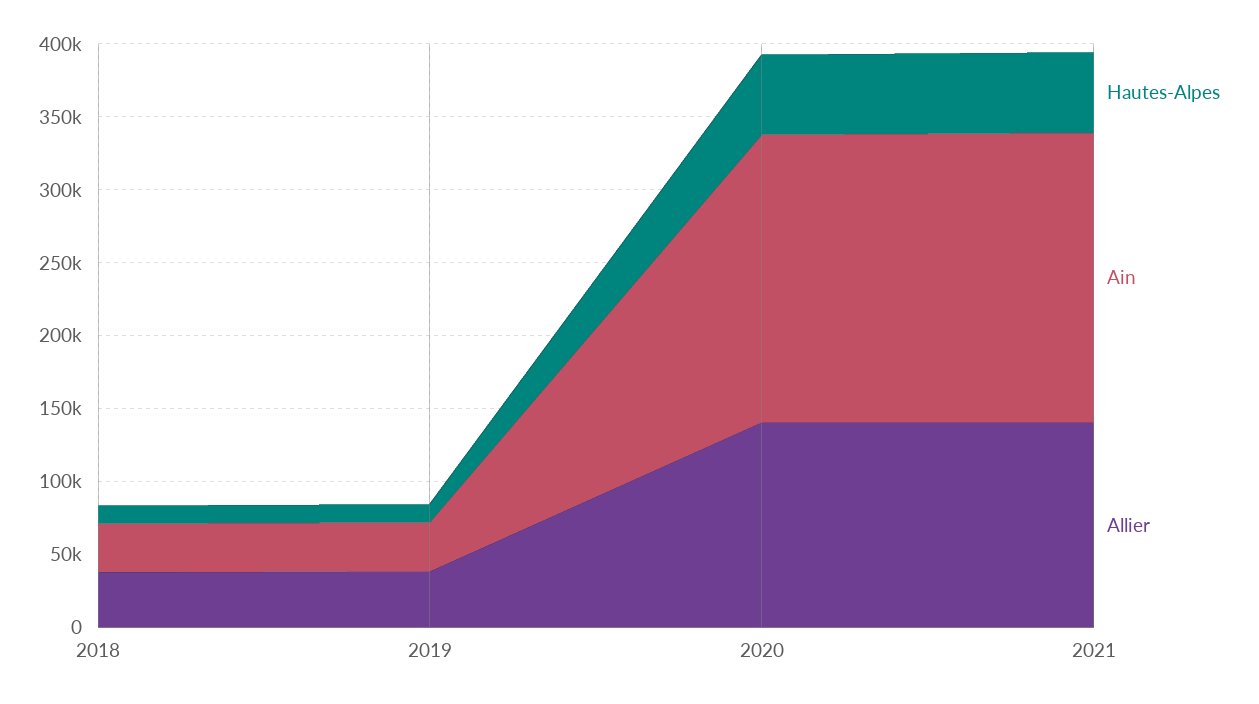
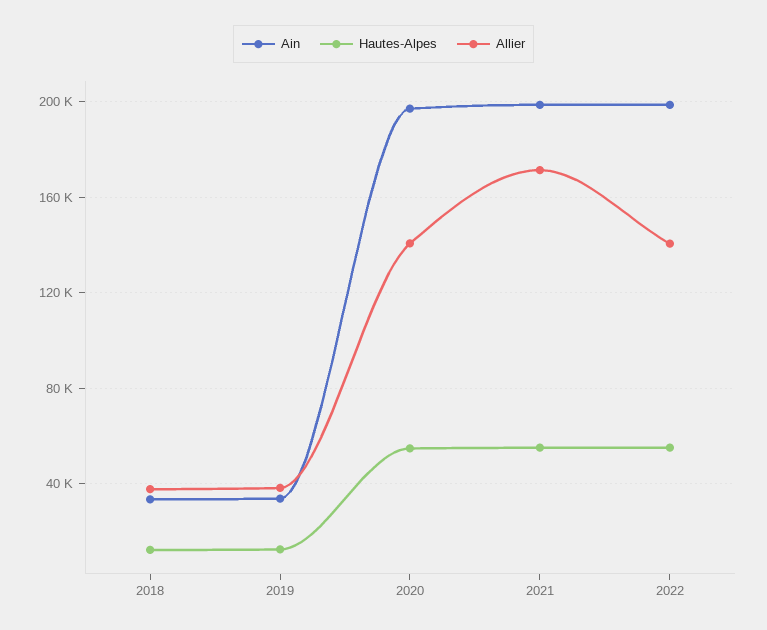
Allier, 2021: 140000 -> 170000
Ain, 2022: none -> 200000
Hautes-Alpes, 2022: none -> 55000
Allier, 2022: none -> 140000

